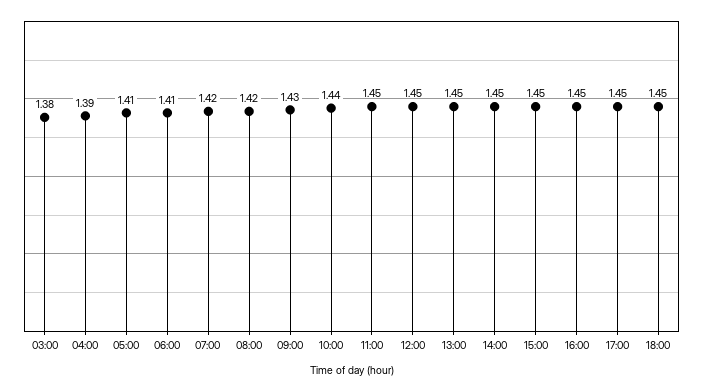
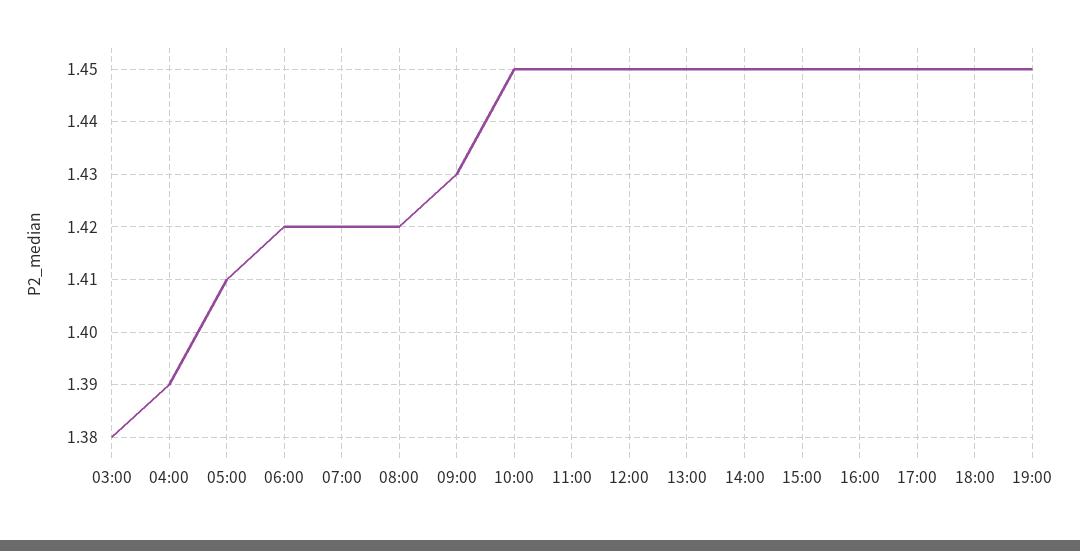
06:00: 1.41 -> 1.42
10:00: 1.44 -> 1.45
19:00: none -> 1.45

